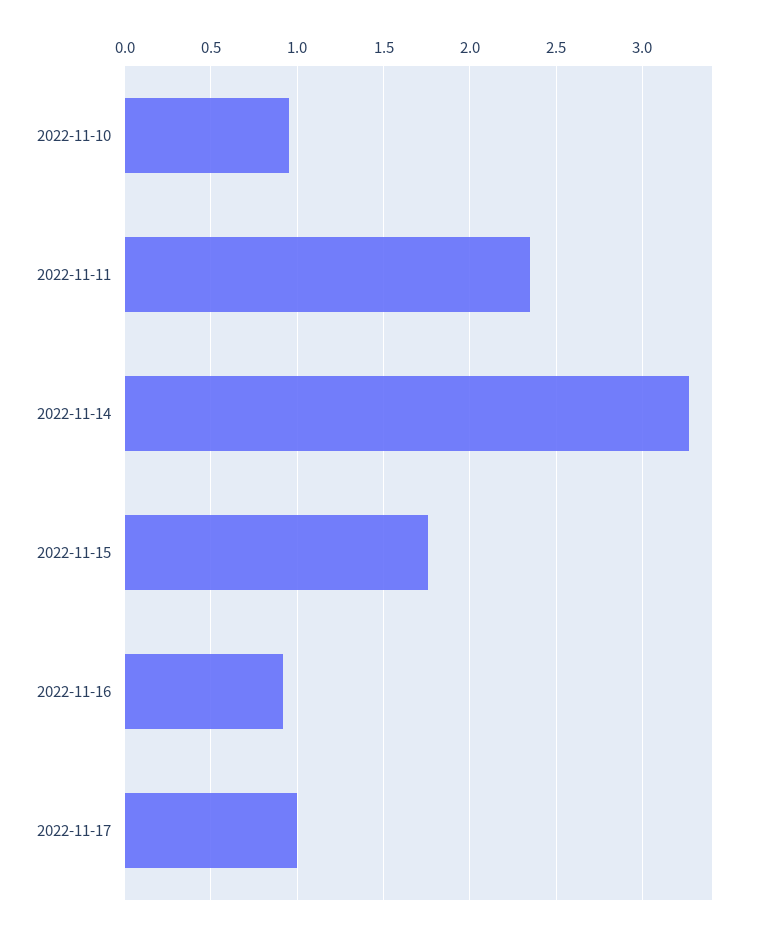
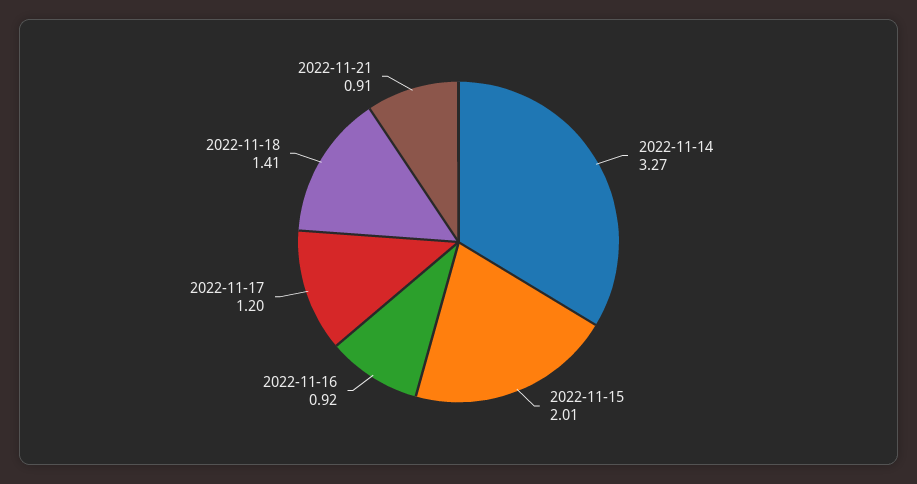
2022-11-10: 0.95 -> none
2022-11-11: 2.35 -> none
2022-11-15: 1.75 -> 2.01
2022-11-17: 1 -> 1.2
2022-11-18: none -> 1.41
2022-11-21: none -> 0.91

